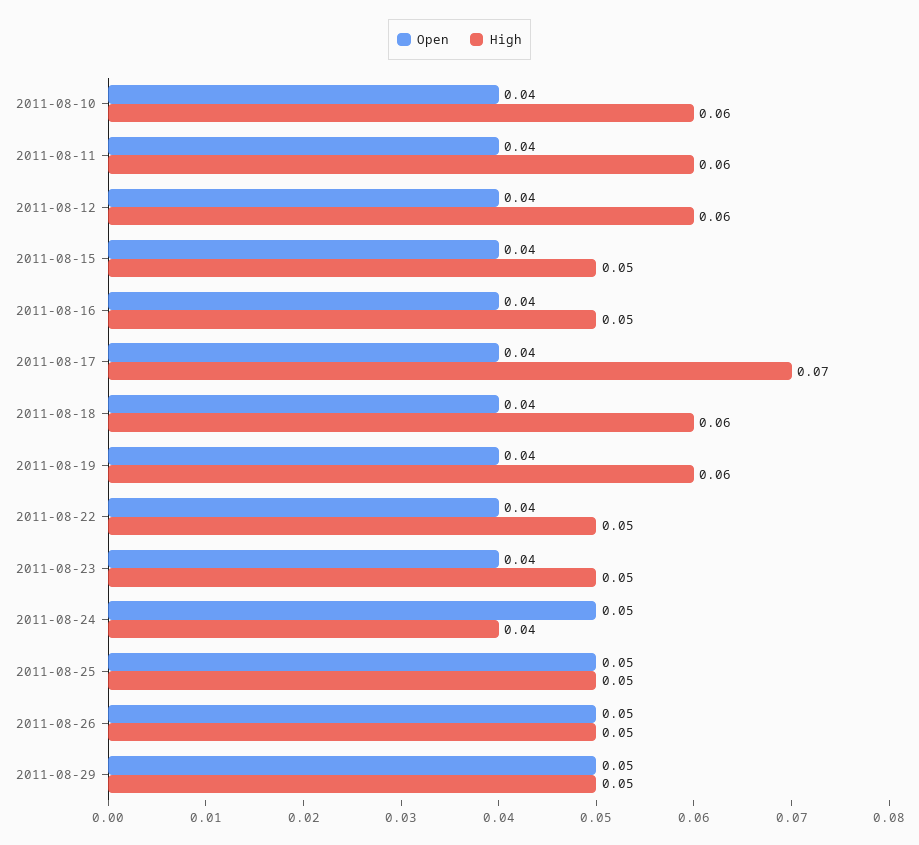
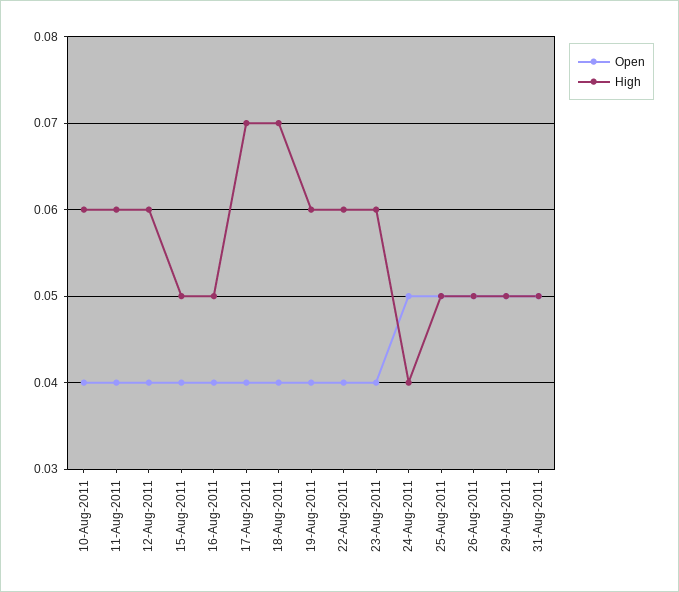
High, 2011-08-18: 0.06 -> 0.07
High, 2011-08-22: 0.05 -> 0.06
High, 2011-08-23: 0.05 -> 0.06
Open, 31-Aug-2011: none -> 0.05
High, 31-Aug-2011: none -> 0.05

